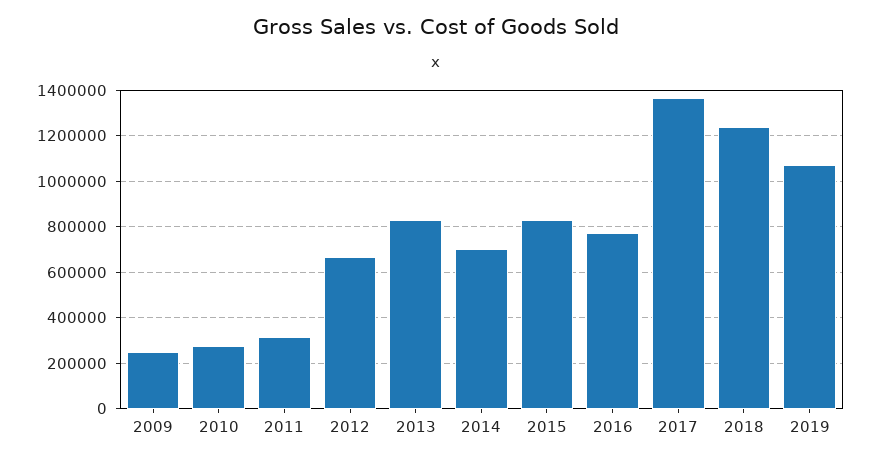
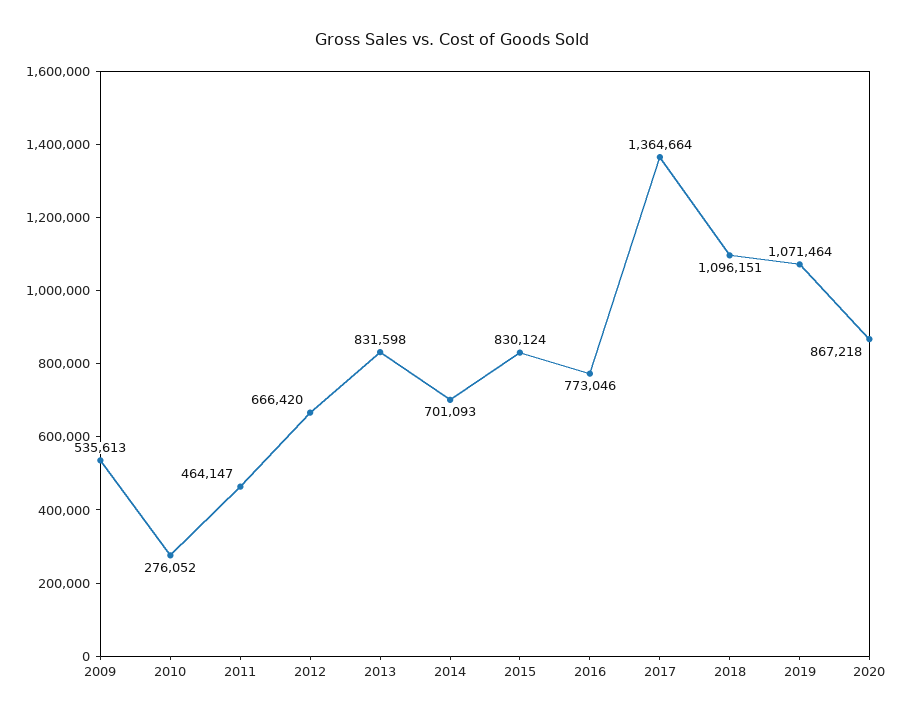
2009: 250000 -> 535613
2011: 300000 -> 464147
2018: 1250000 -> 1096151
2020: none -> 867218

